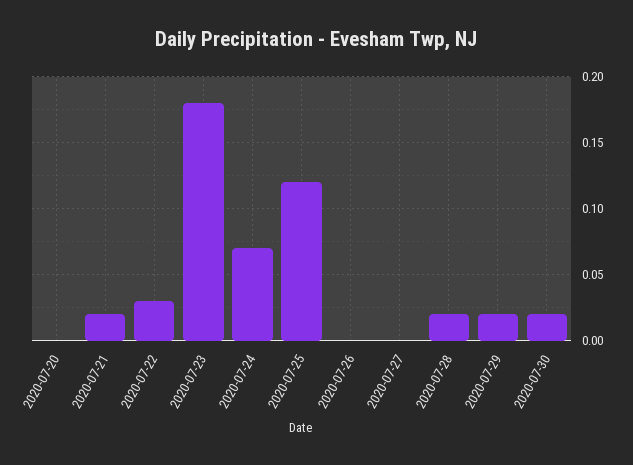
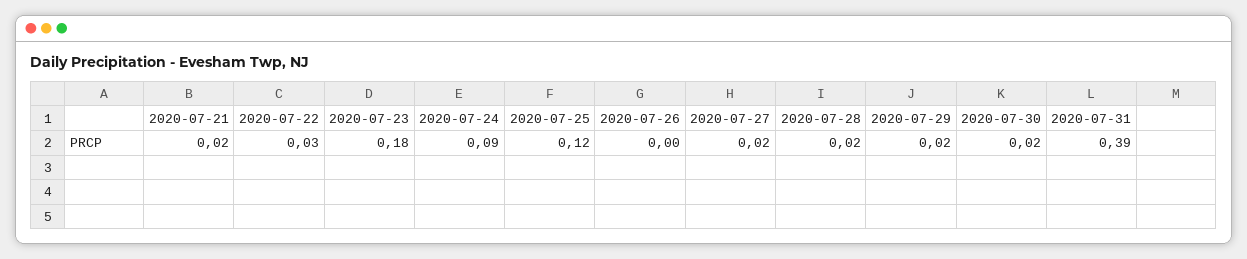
2020-07-20: 0 -> none
2020-07-24: 0.07 -> 0.09
2020-07-27: 0 -> 0.02
2020-07-31: none -> 0.39

